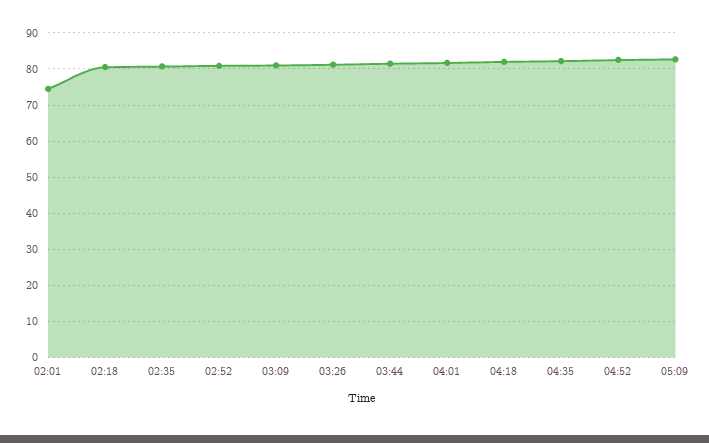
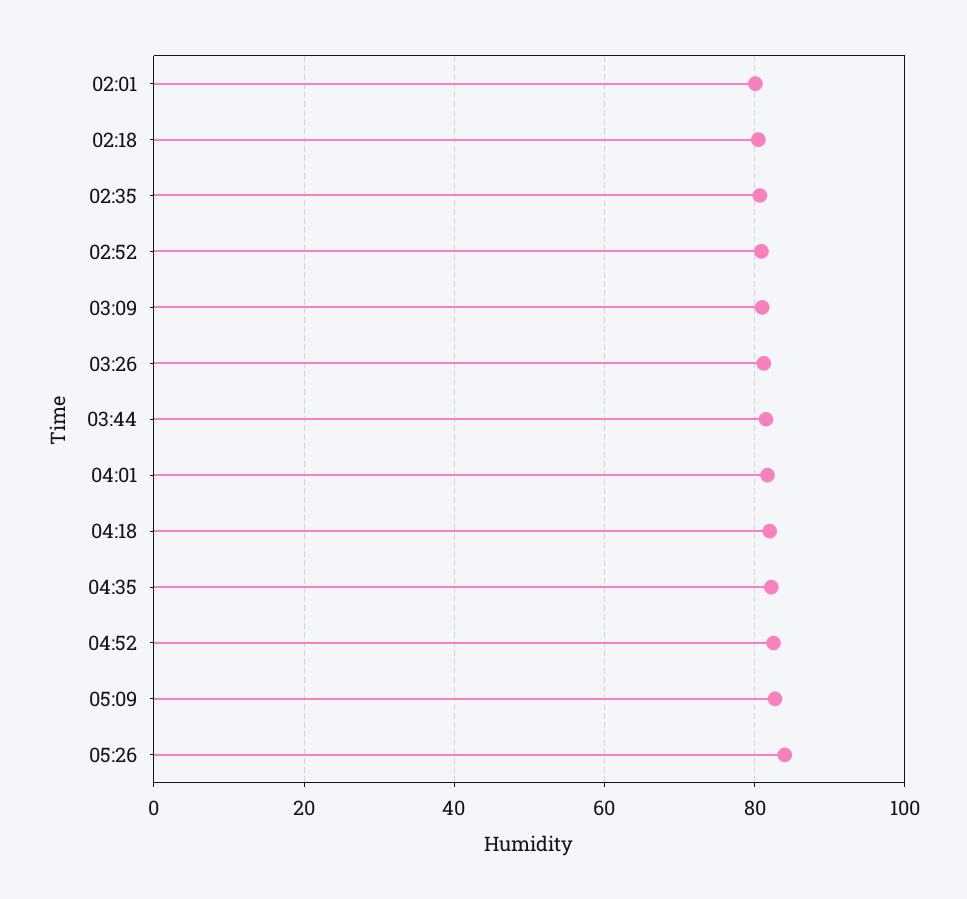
02:01: 74 -> 80
05:26: none -> 84

